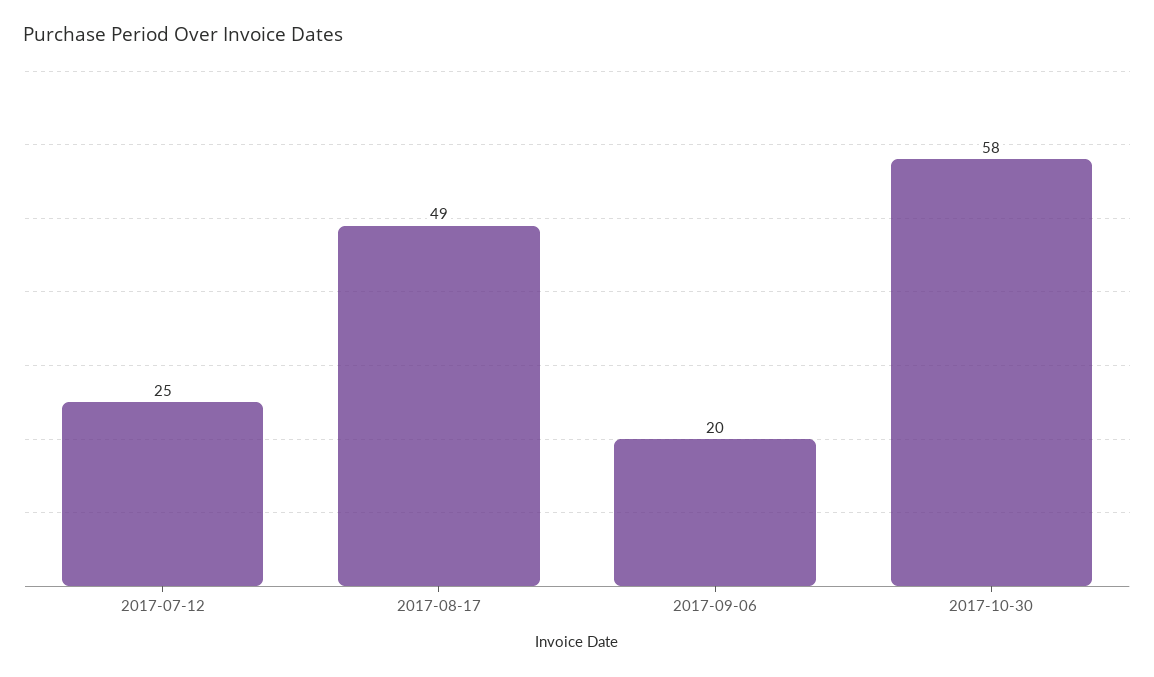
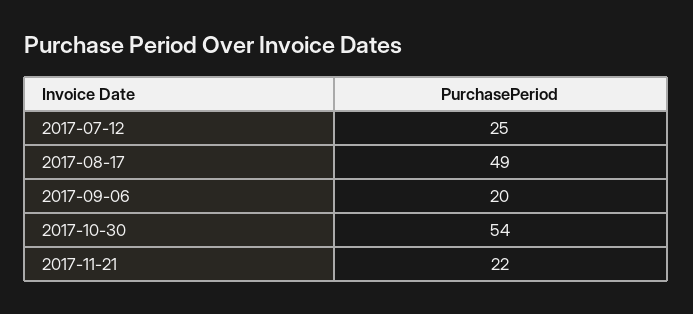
2017-10-30: 58 -> 54
2017-11-21: none -> 22

